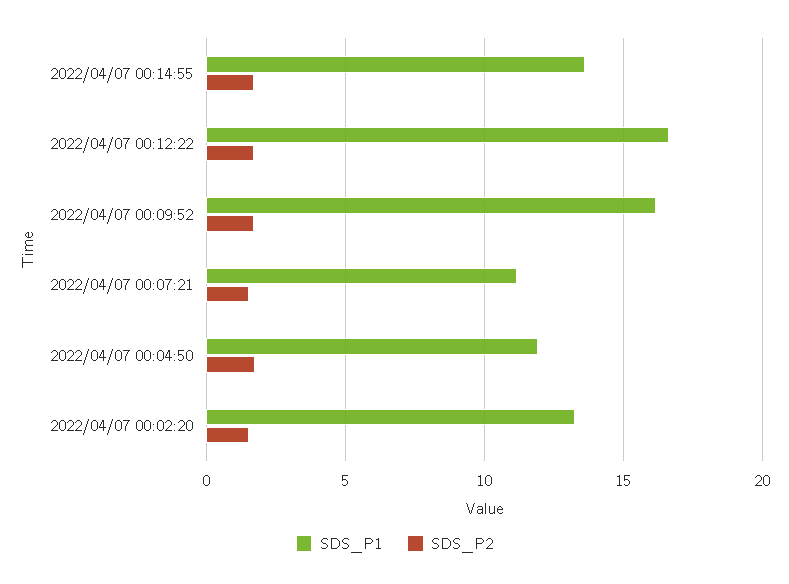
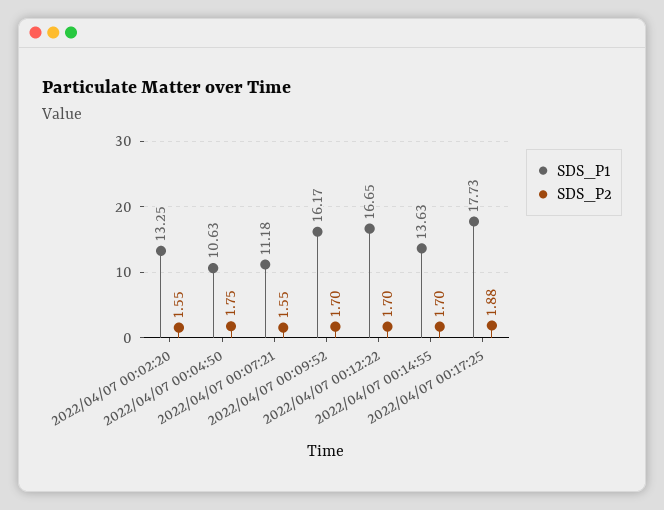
SDS_P1, 2022/04/07 00:04:50: 12 -> 10.63
SDS_P1, 2022/04/07 00:17:25: none -> 17.73
SDS_P2, 2022/04/07 00:17:25: none -> 1.88

